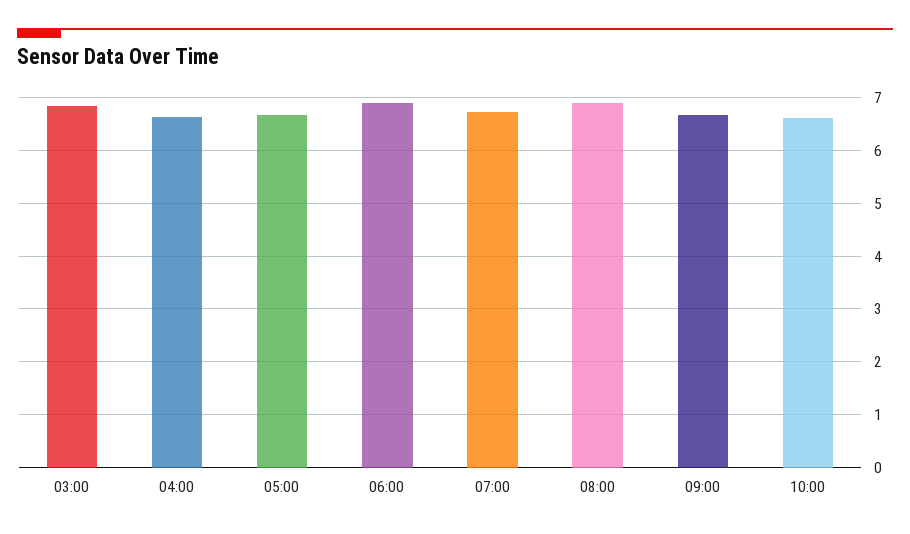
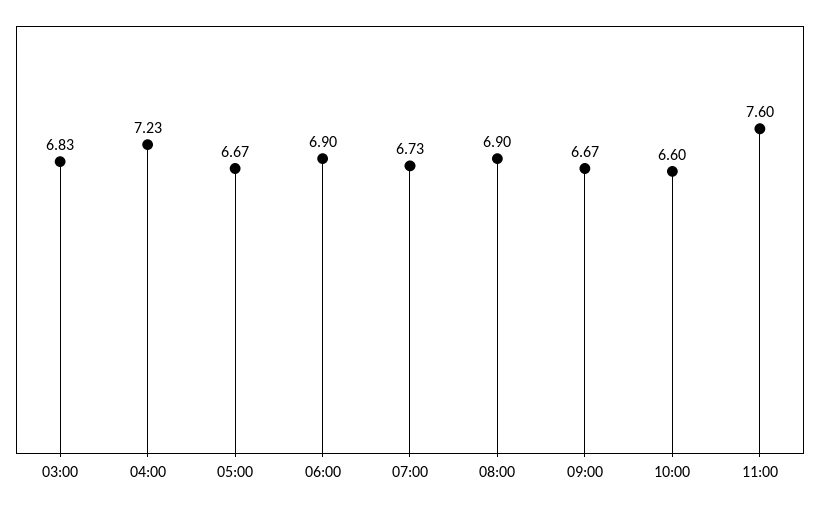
04:00: 6.6 -> 7.23
11:00: none -> 7.6

